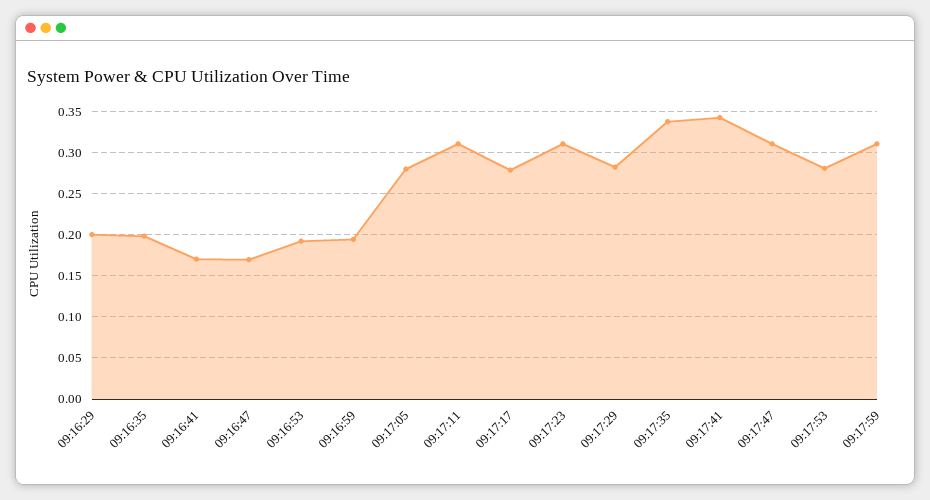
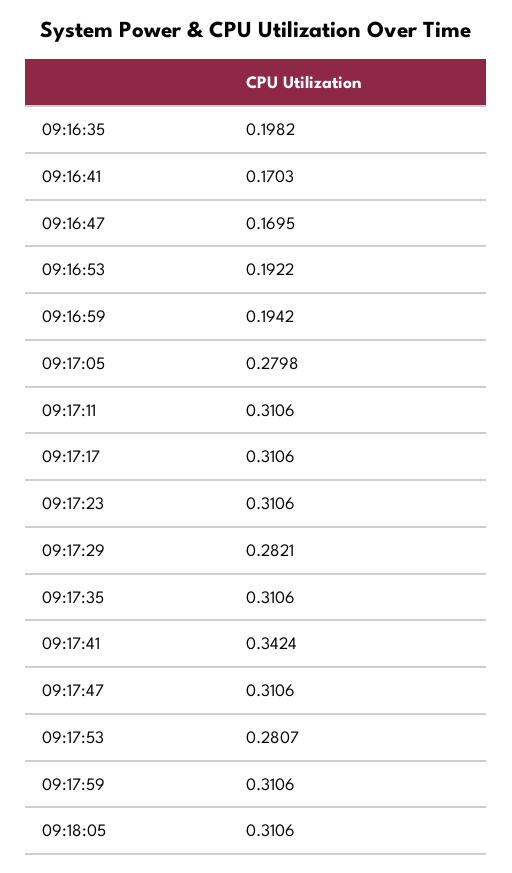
09:16:29: 0.2 -> none
09:17:17: 0.28 -> 0.3106
09:17:35: 0.34 -> 0.3106
09:18:05: none -> 0.3106

